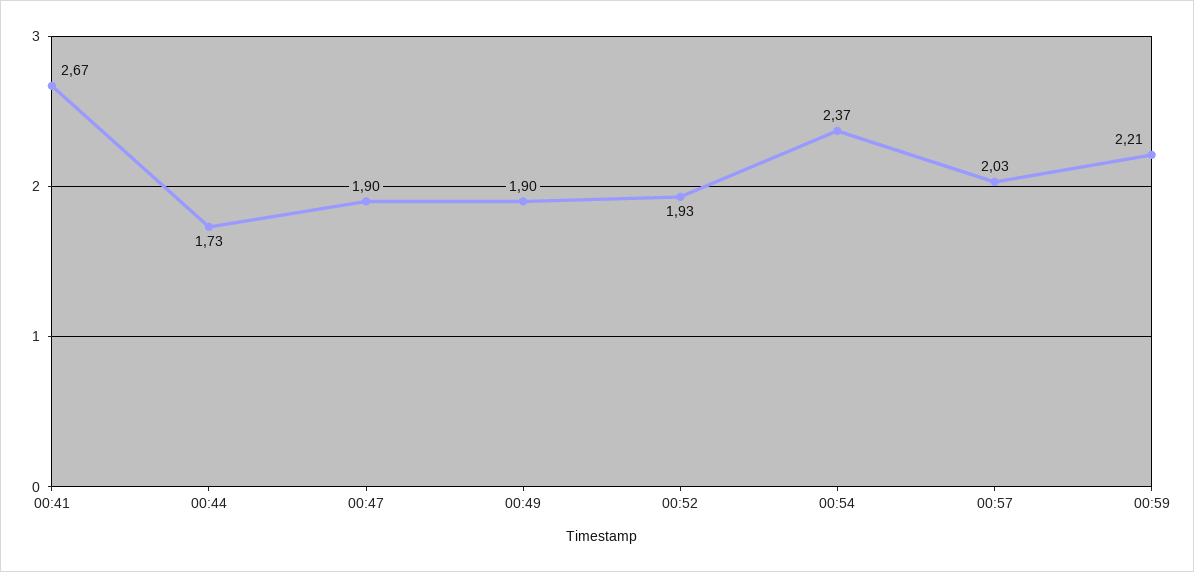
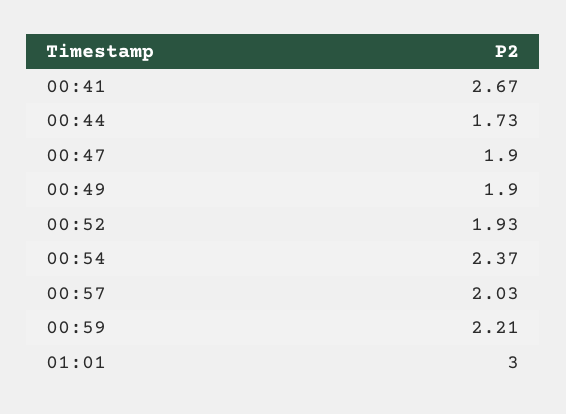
01:01: none -> 3

